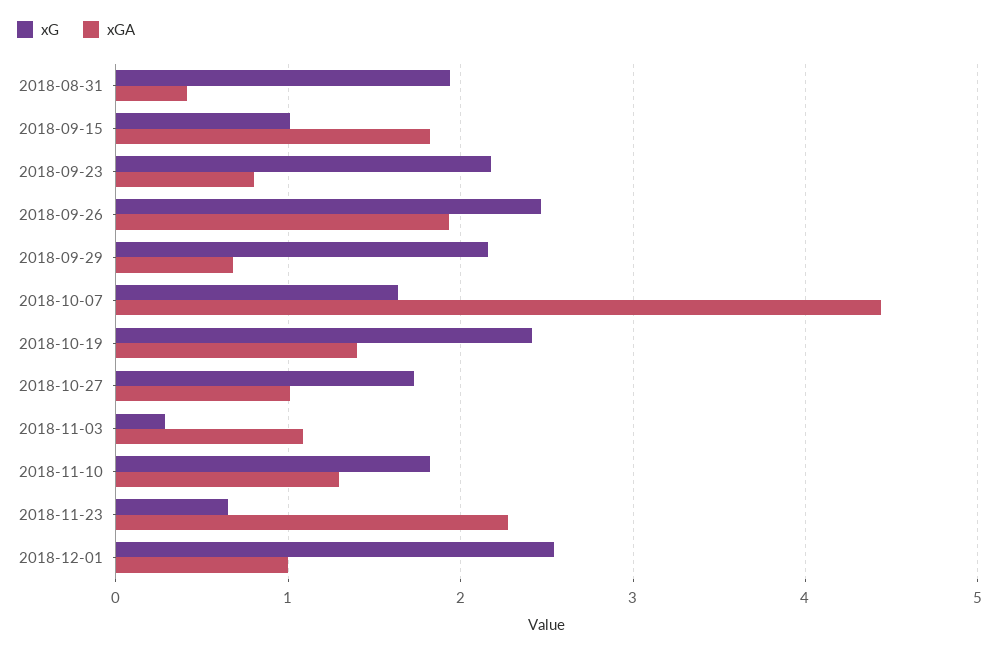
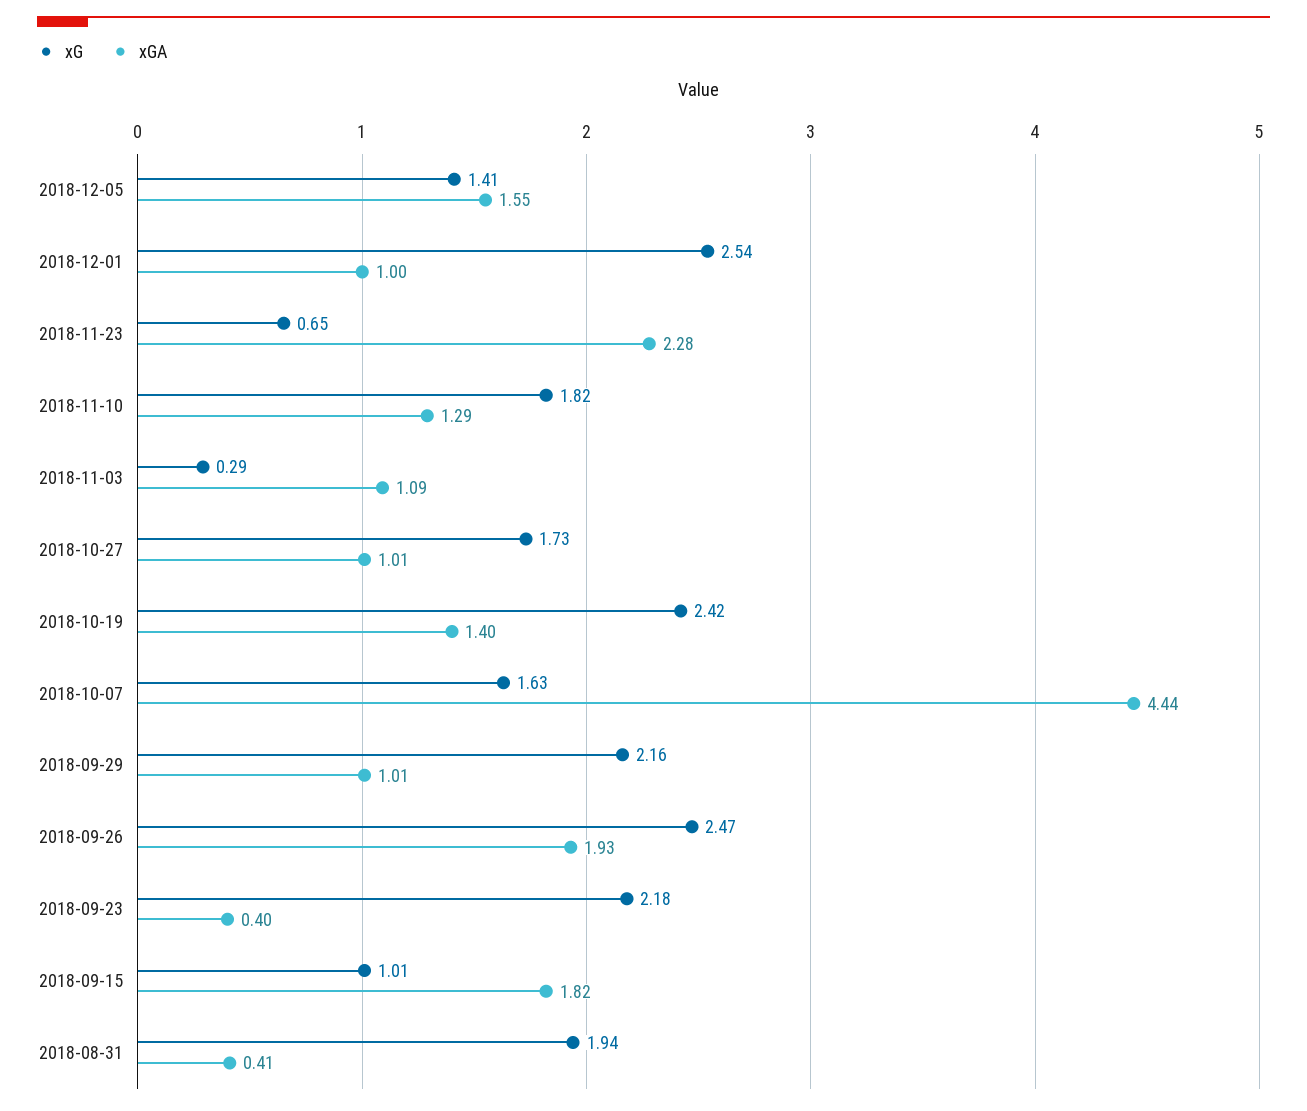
xGA, 2018-09-23: 0.8 -> 0.4
xGA, 2018-09-29: 0.7 -> 1.01
xG, 2018-12-05: none -> 1.41
xGA, 2018-12-05: none -> 1.55

